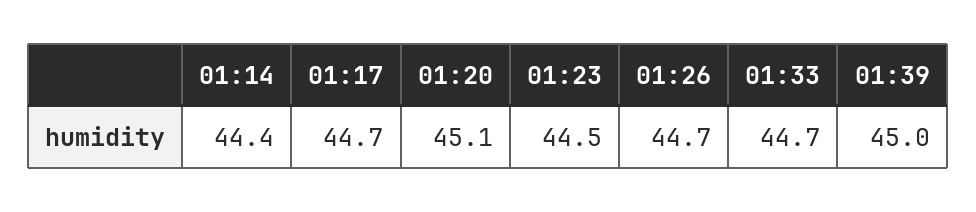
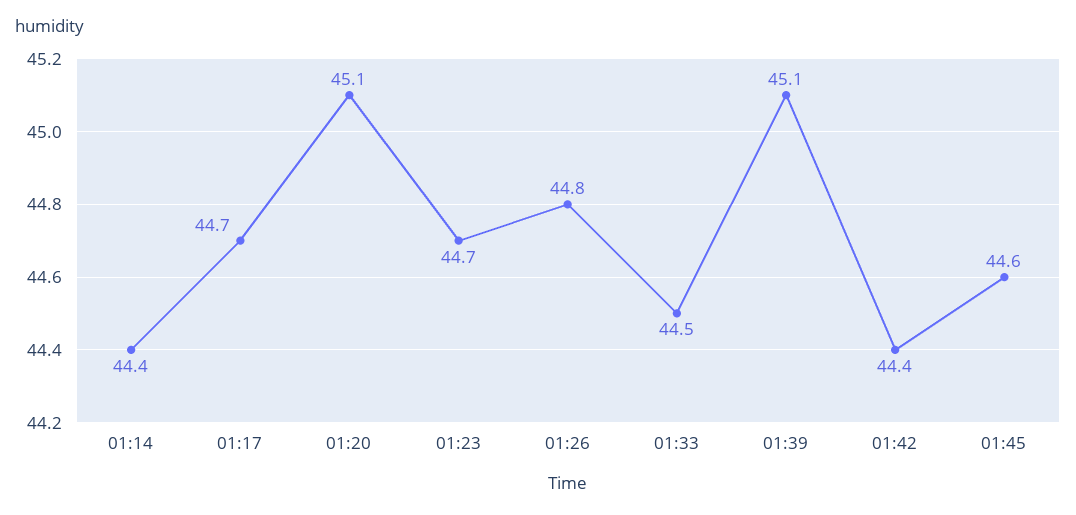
01:23: 44.5 -> 44.7
01:26: 44.7 -> 44.8
01:33: 44.7 -> 44.5
01:39: 45 -> 45.1
01:42: none -> 44.4
01:45: none -> 44.6

